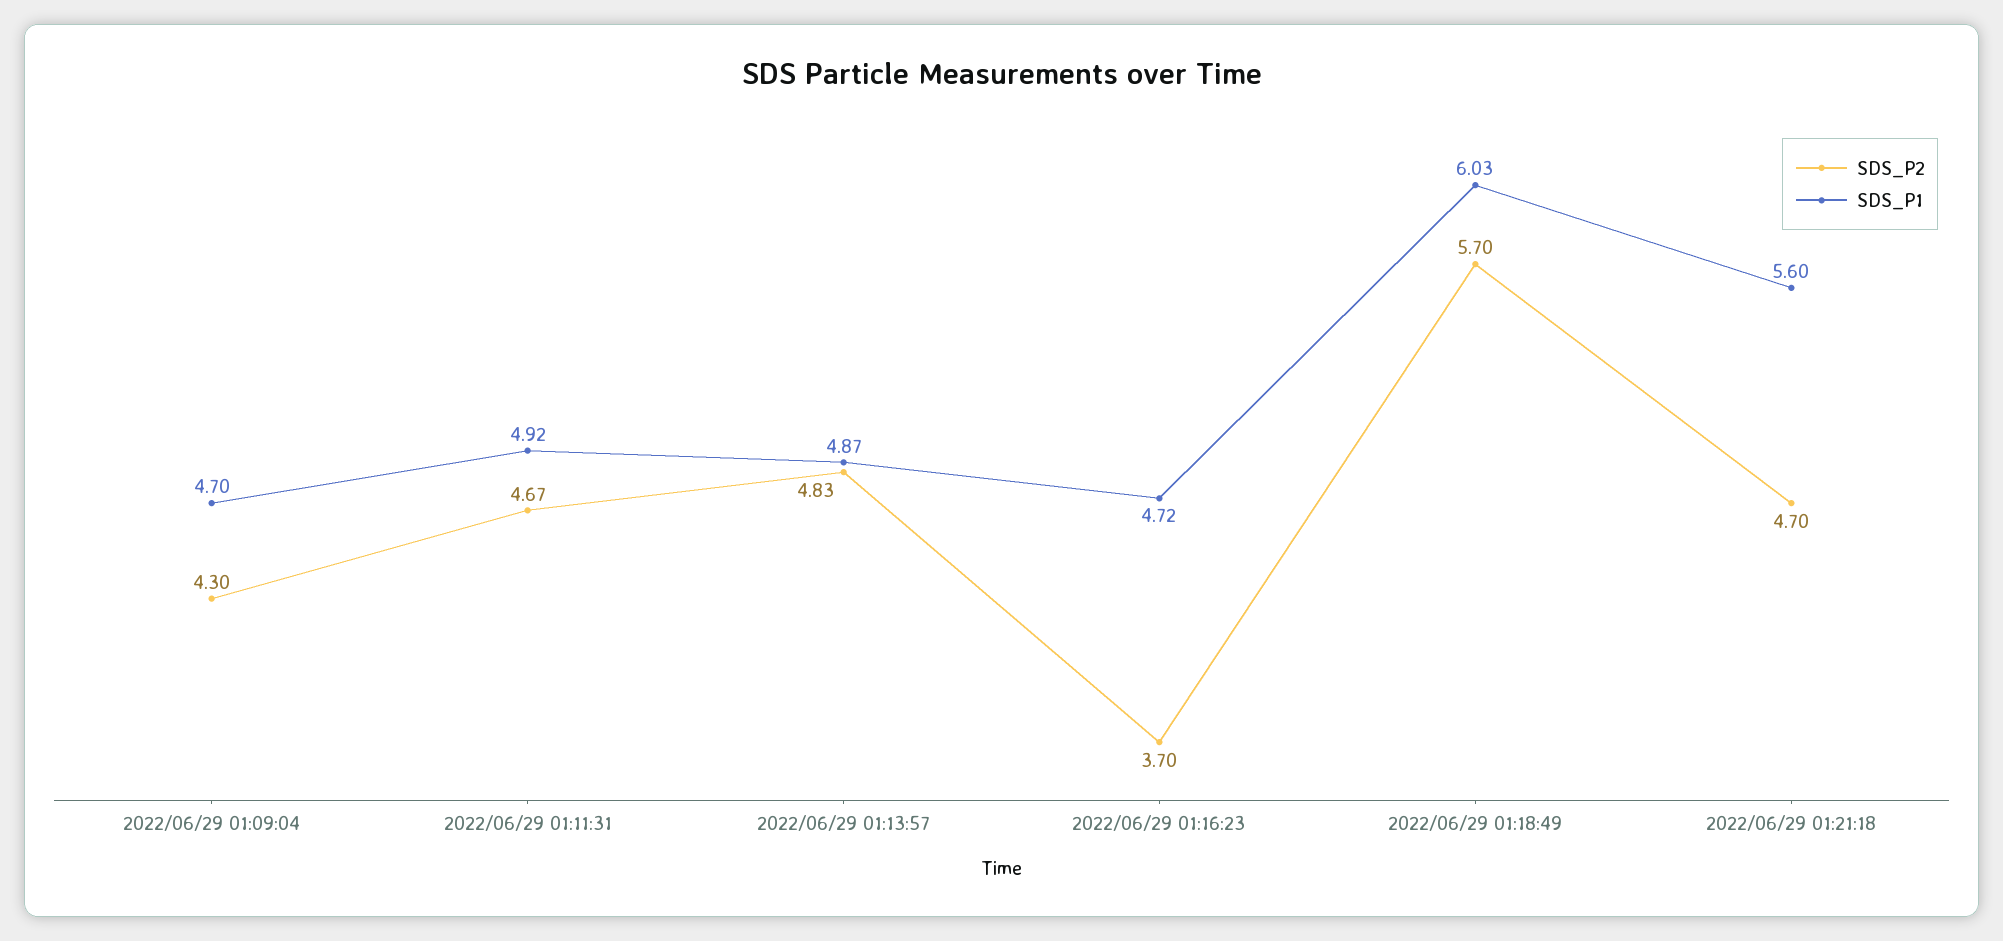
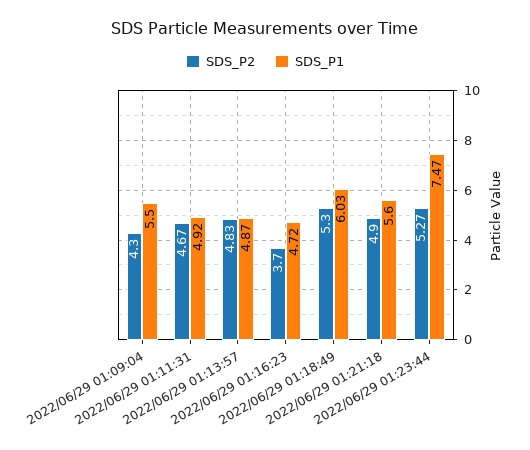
SDS_P1, 2022/06/29 01:09:04: 4.7 -> 5.5
SDS_P2, 2022/06/29 01:18:49: 5.7 -> 5.3
SDS_P2, 2022/06/29 01:21:18: 4.7 -> 4.9
SDS_P2, 2022/06/29 01:23:44: none -> 5.27
SDS_P1, 2022/06/29 01:23:44: none -> 7.47

